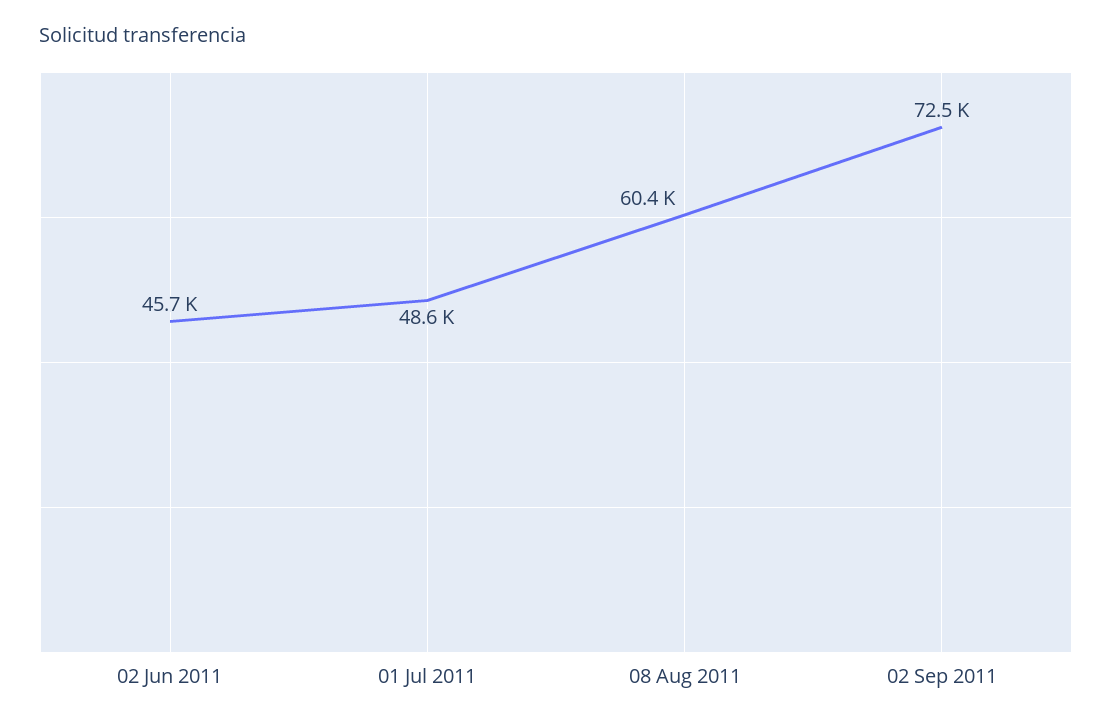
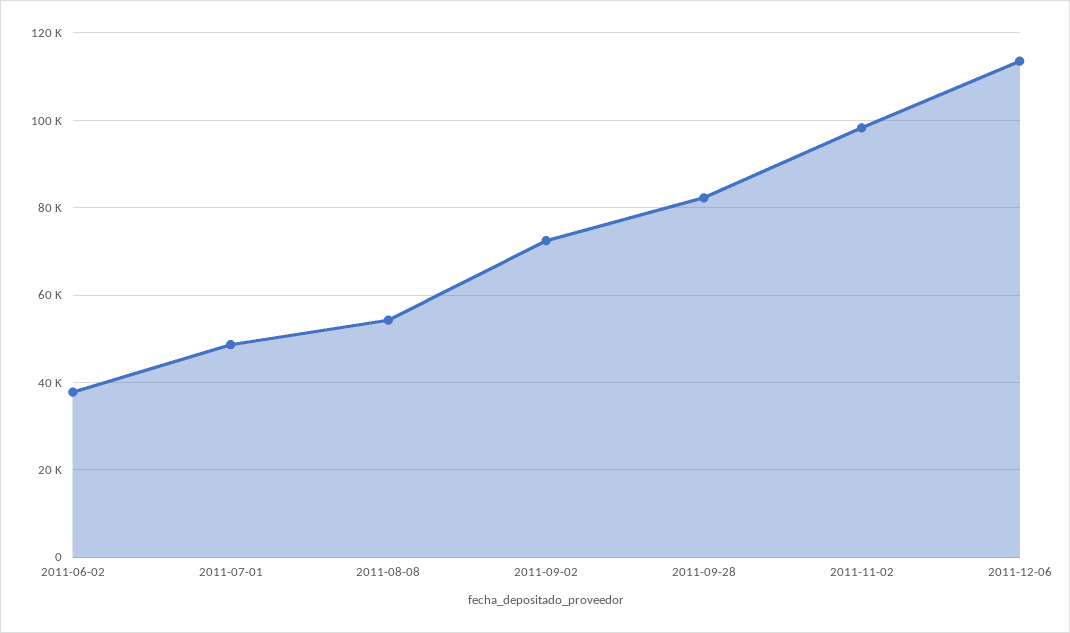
02 Jun 2011: 45700 -> 38000
08 Aug 2011: 60400 -> 54000
2011-09-28: none -> 82000
2011-11-02: none -> 98000
2011-12-06: none -> 114000

